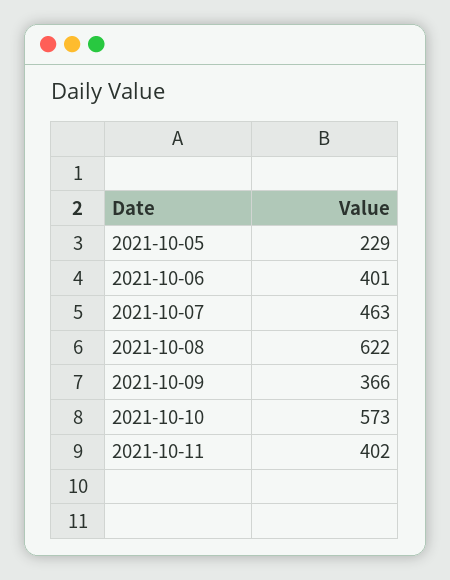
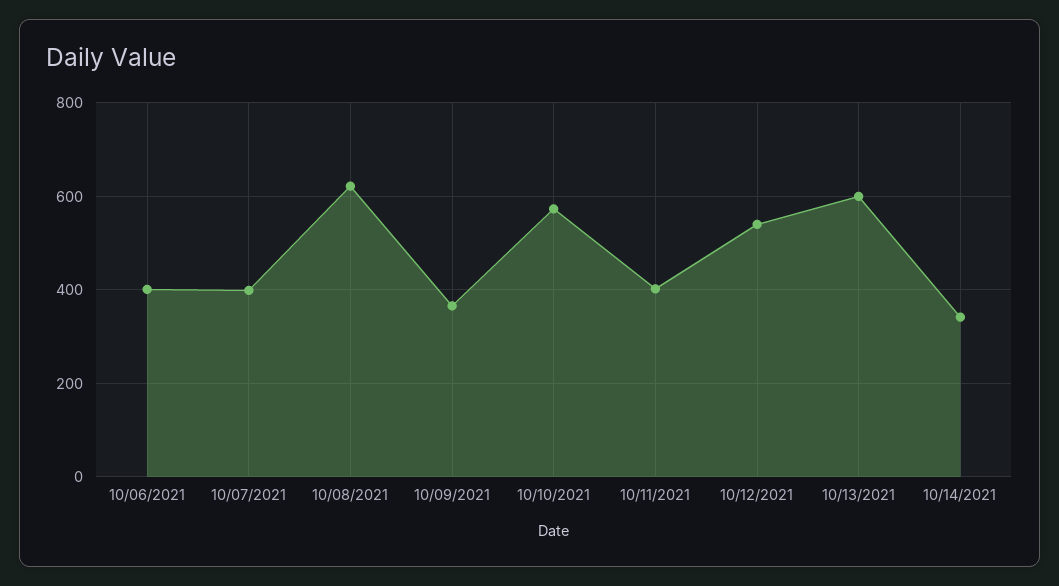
2021-10-05: 229 -> none
2021-10-07: 463 -> 400
10/12/2021: none -> 540
10/13/2021: none -> 600
10/14/2021: none -> 340

